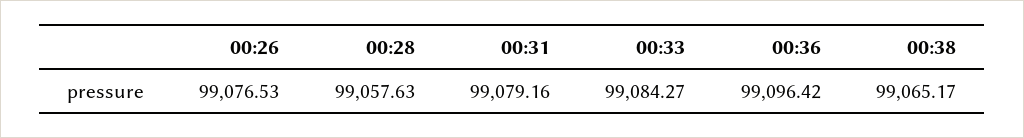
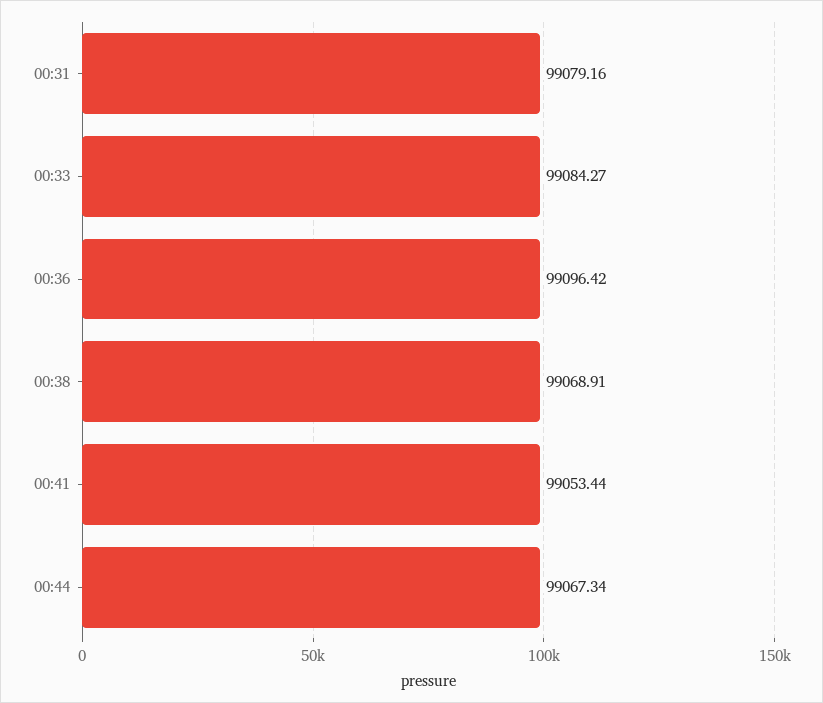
00:26: 99076.53 -> none
00:28: 99057.63 -> none
00:38: 99065.17 -> 99068.91
00:41: none -> 99053.44
00:44: none -> 99067.34

